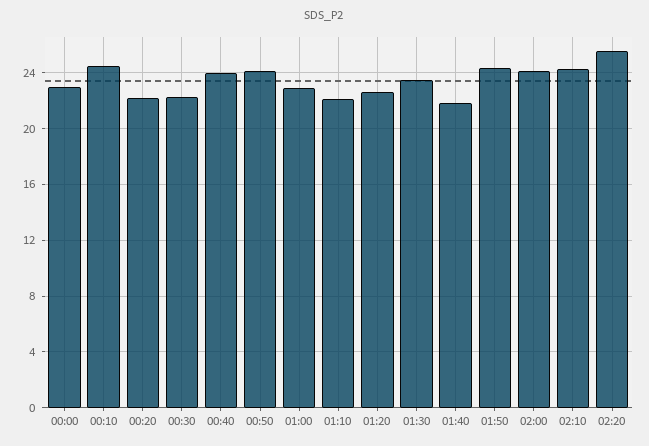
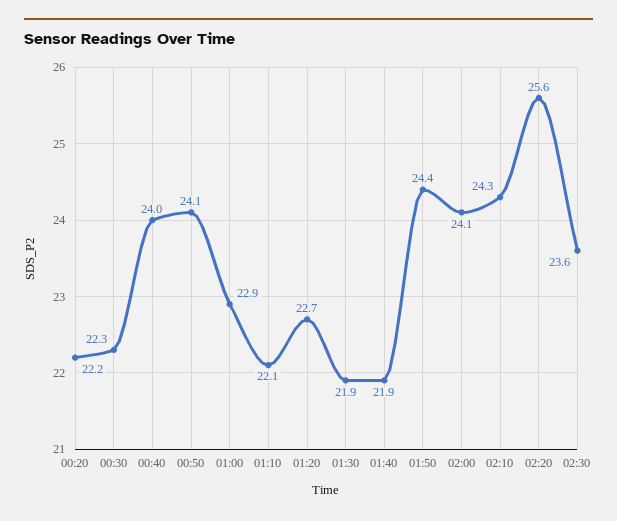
00:00: 23 -> none
00:10: 24.5 -> none
01:30: 23.5 -> 21.9
02:30: none -> 23.6

